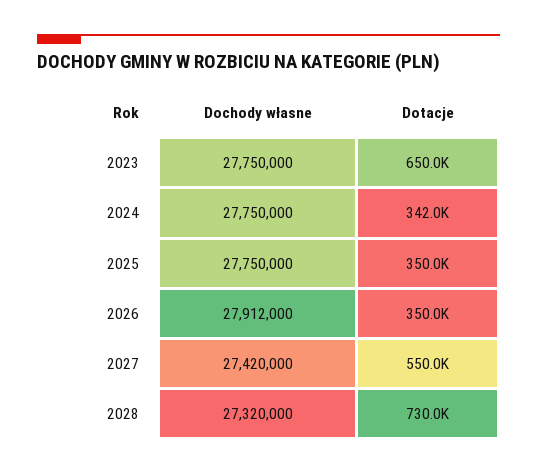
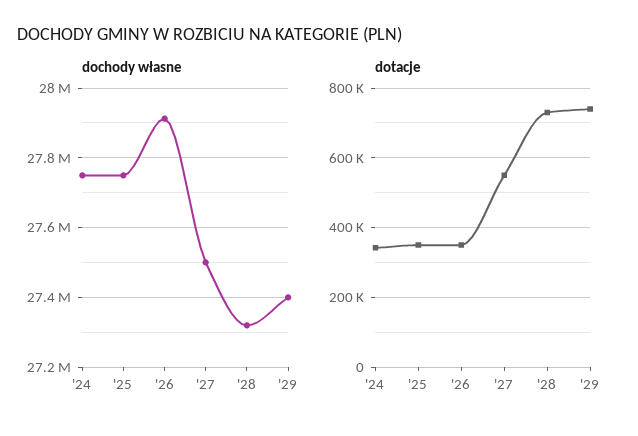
Dochody własne, 2023: 27750000 -> none
Dotacje, 2023: 650000 -> none
Dochody własne, 2027: 27420000 -> 27500000
Dochody własne, '29: none -> 27400000
Dotacje, '29: none -> 740000

